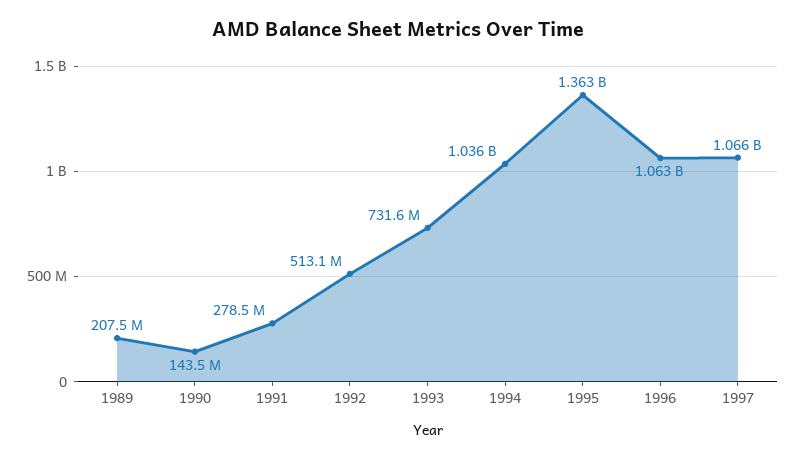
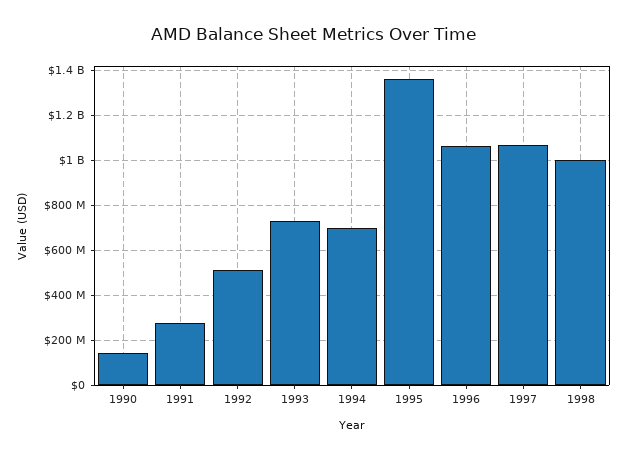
1989: 207500000 -> none
1994: 1036000000 -> 700000000
1998: none -> 1000000000

